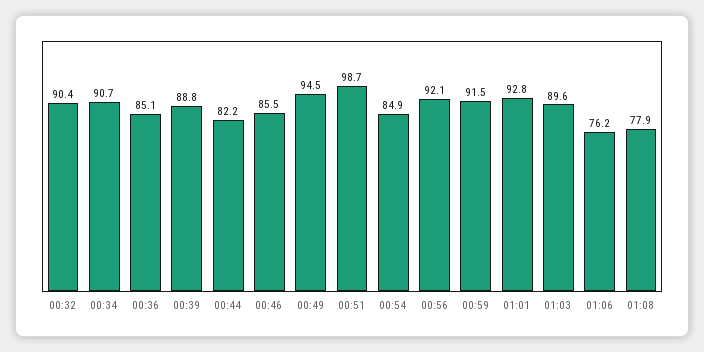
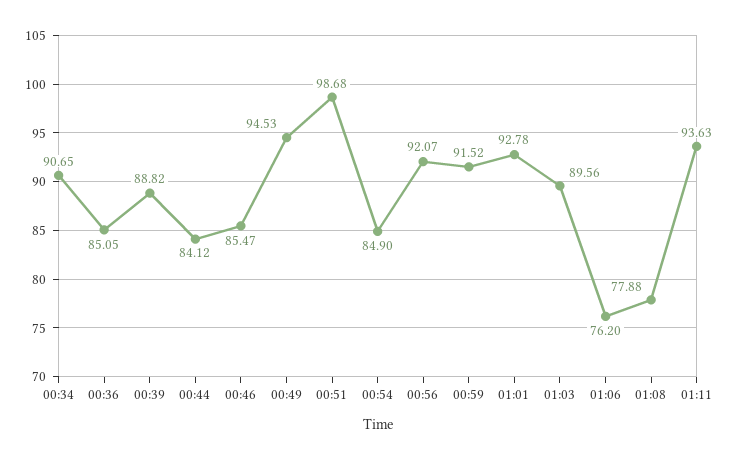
00:32: 90.4 -> none
00:44: 82.2 -> 84.12
01:11: none -> 93.63

